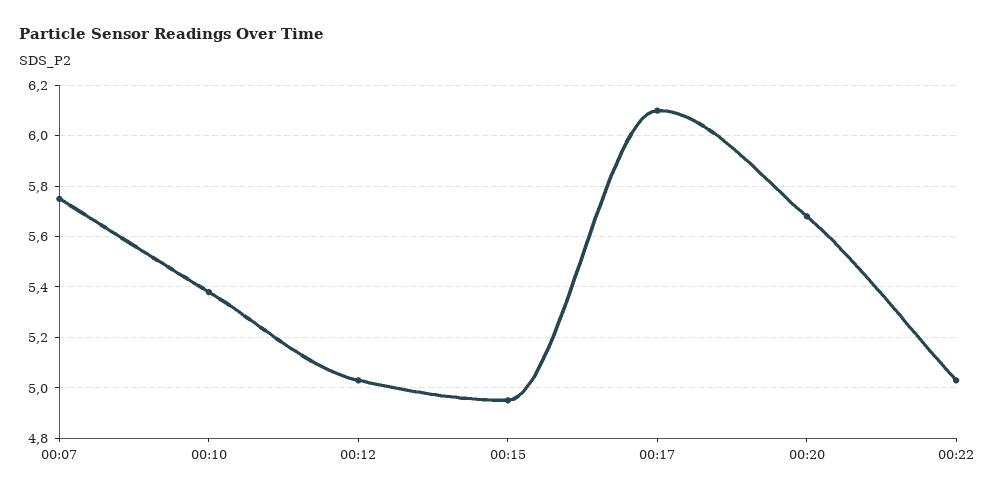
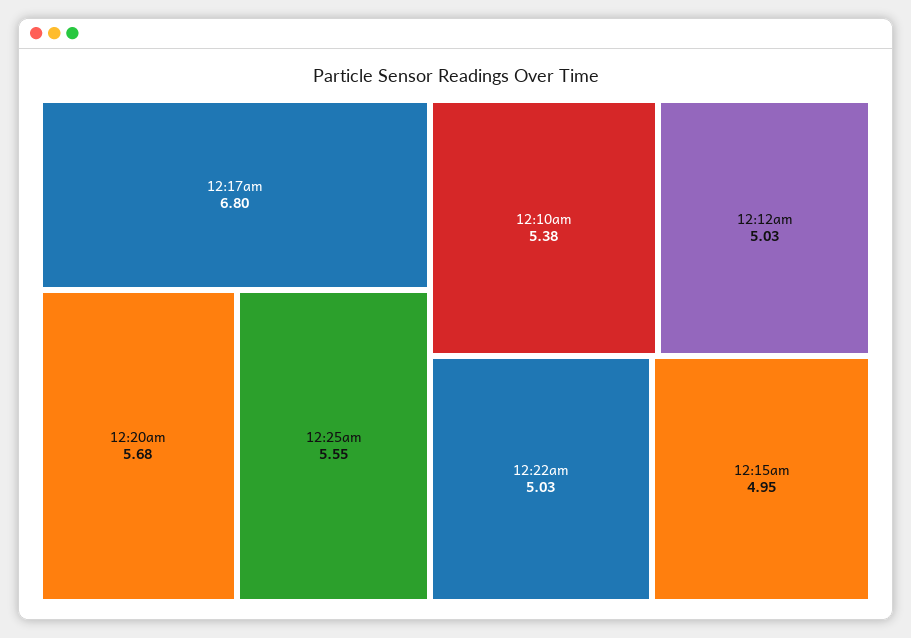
00:07: 5.75 -> none
00:17: 6.1 -> 6.8
12:25am: none -> 5.55

